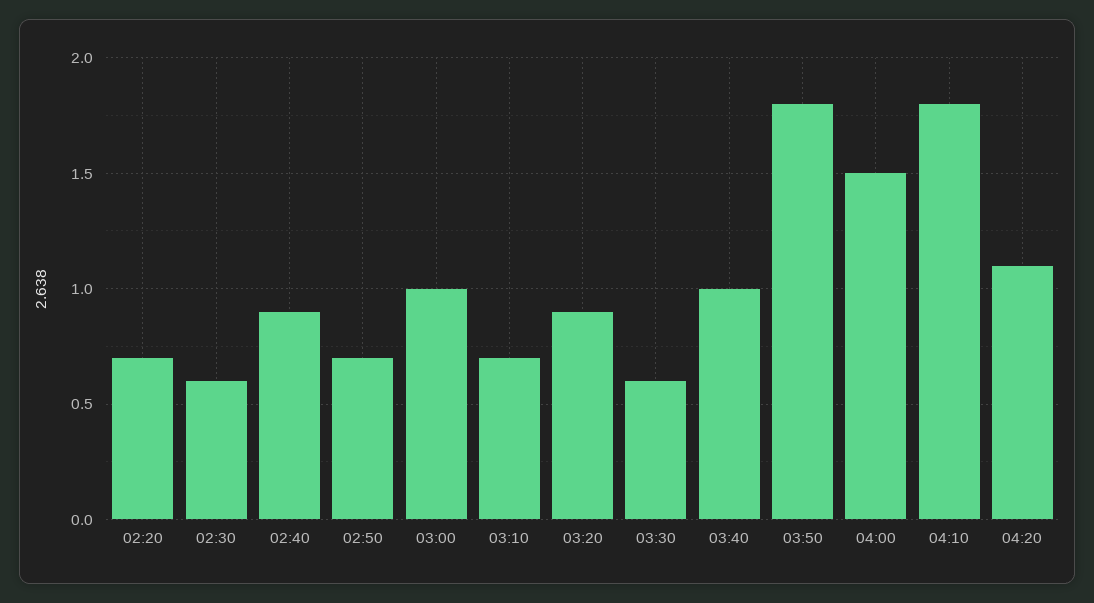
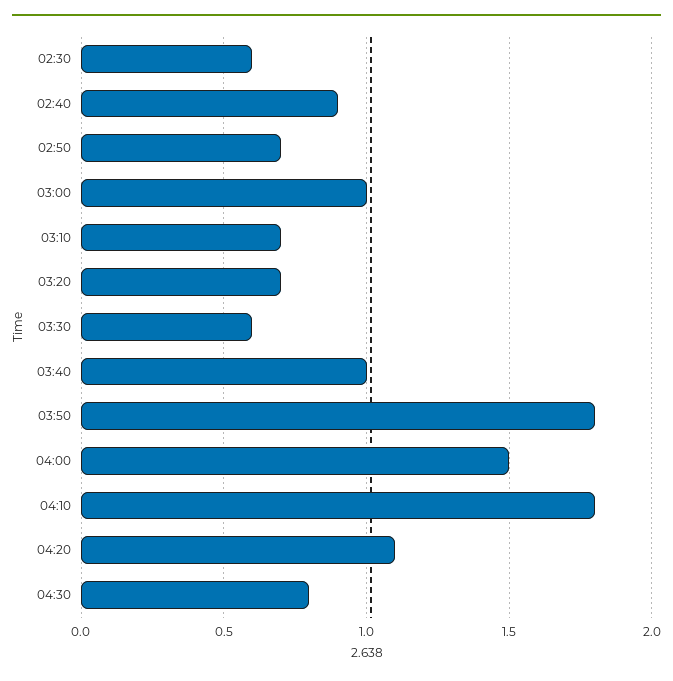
02:20: 0.7 -> none
03:20: 0.9 -> 0.7
04:30: none -> 0.8

